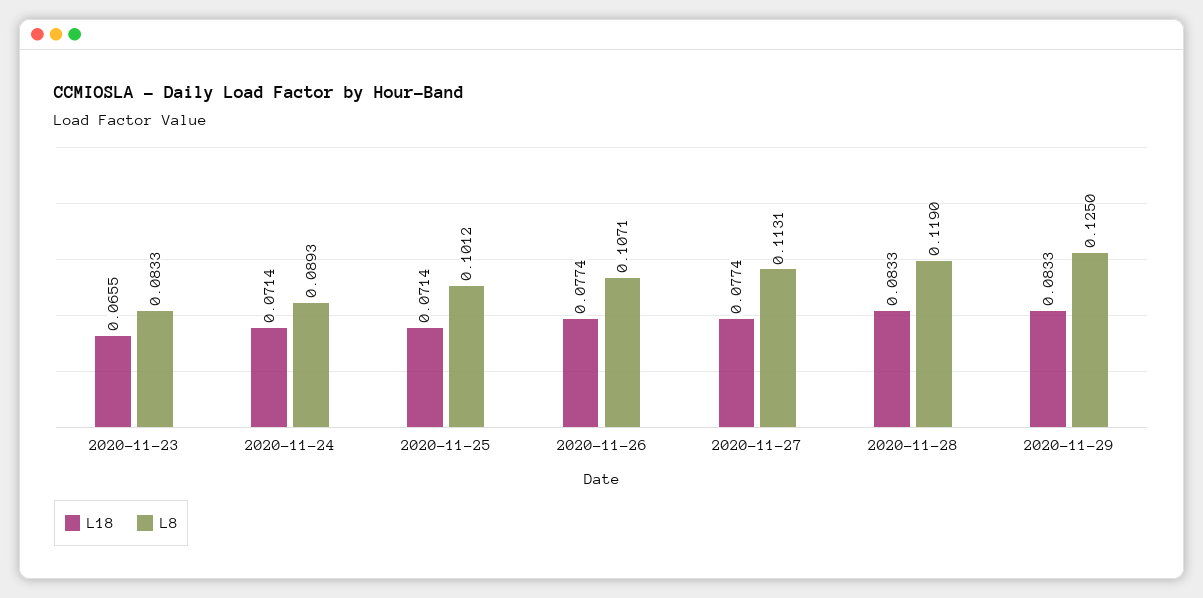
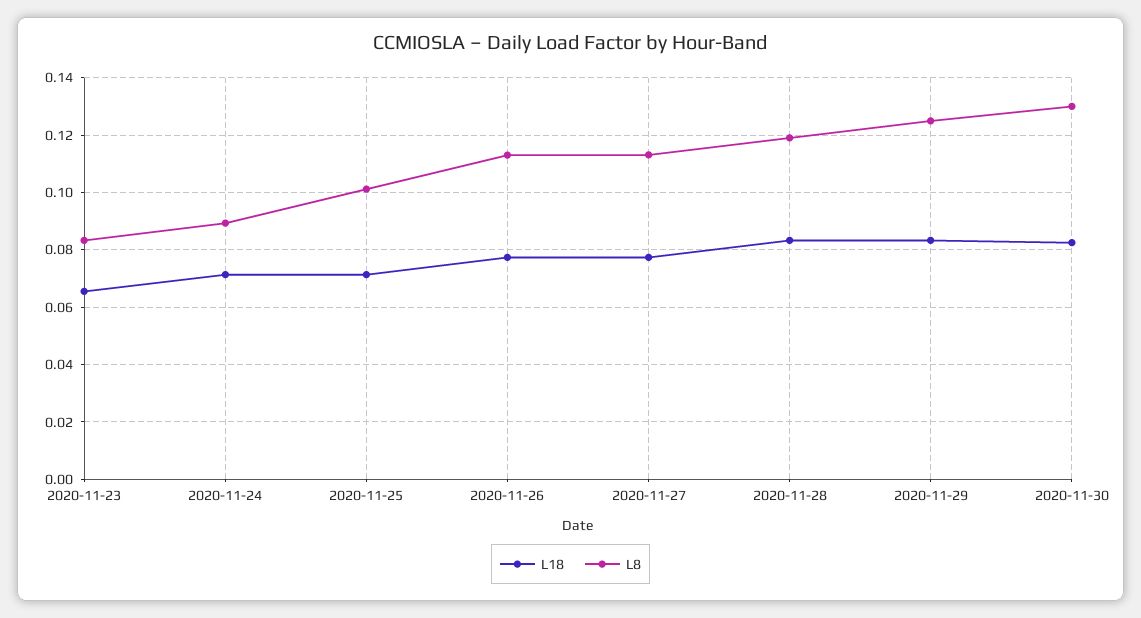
L8, 2020-11-26: 0.1071 -> 0.1125
L18, 2020-11-30: none -> 0.0825
L8, 2020-11-30: none -> 0.13

